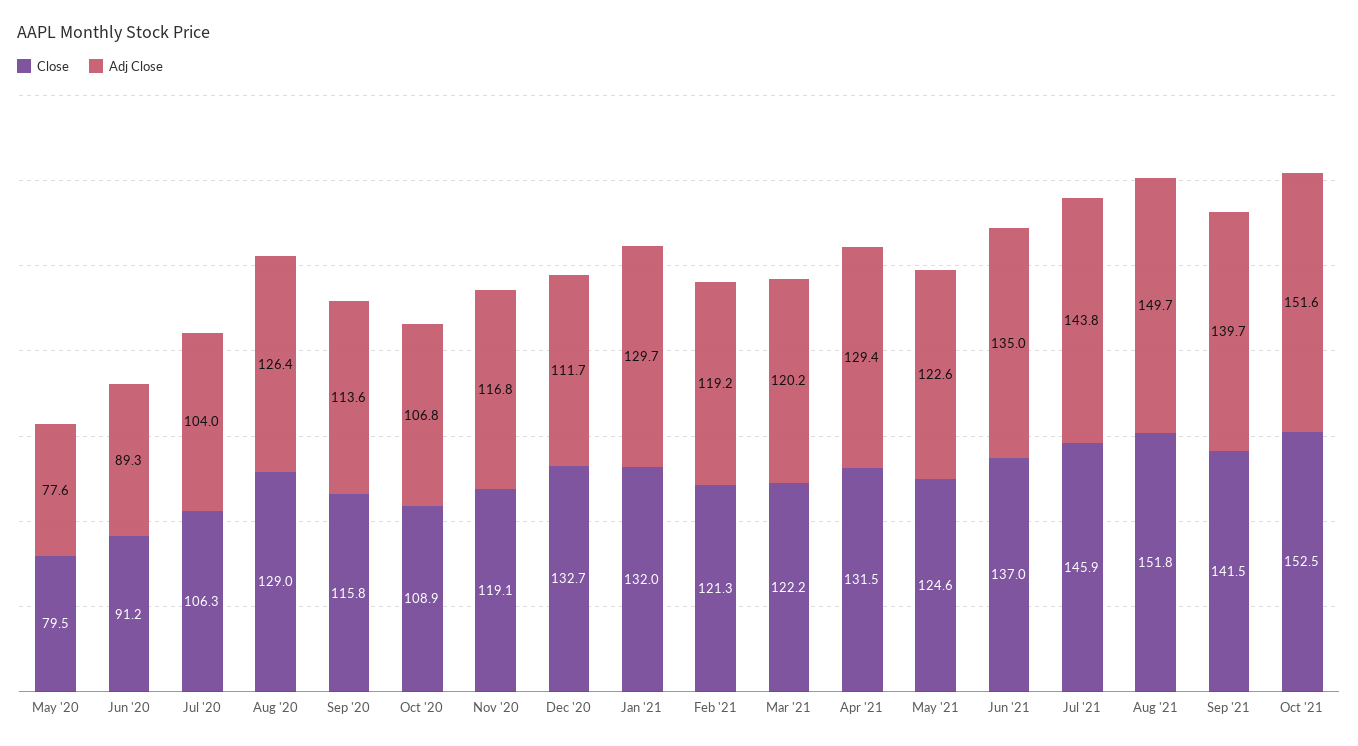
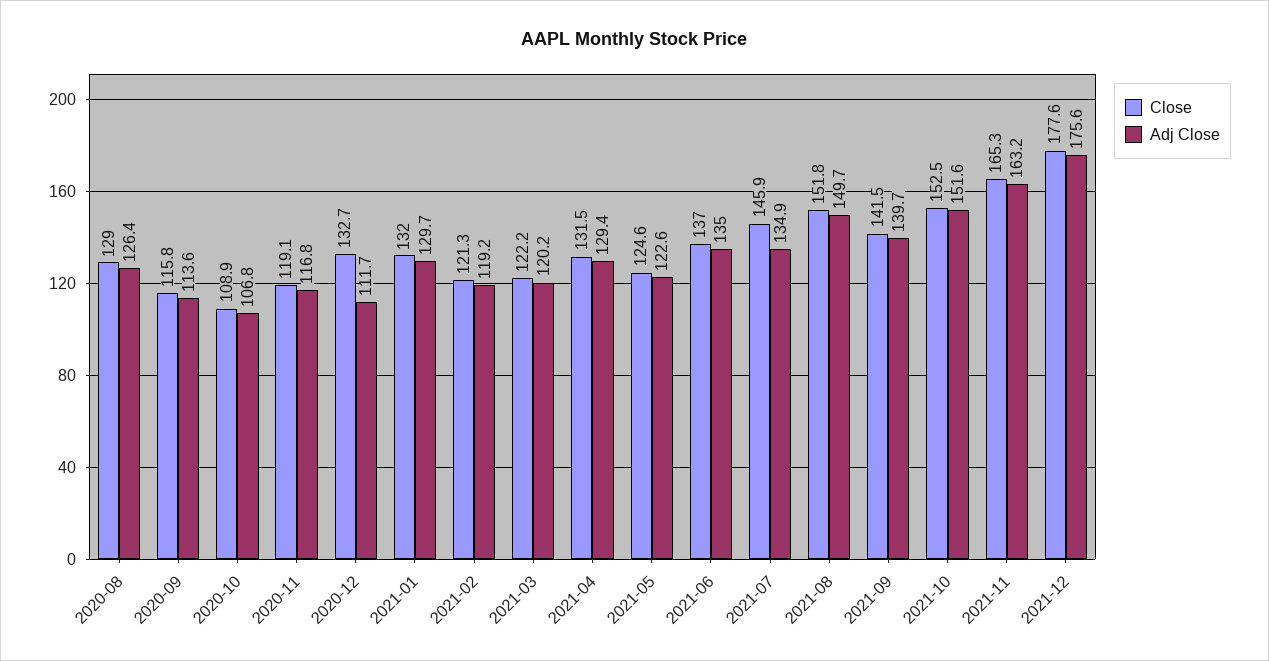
Close, May '20: 79.5 -> none
Adj Close, May '20: 77.6 -> none
Close, Jun '20: 91.2 -> none
Adj Close, Jun '20: 89.3 -> none
Close, Jul '20: 106.3 -> none
Adj Close, Jul '20: 104 -> none
Adj Close, Jul '21: 143.8 -> 134.9
Close, 2021-11: none -> 165.3
Adj Close, 2021-11: none -> 163.2
Close, 2021-12: none -> 177.6
Adj Close, 2021-12: none -> 175.6

